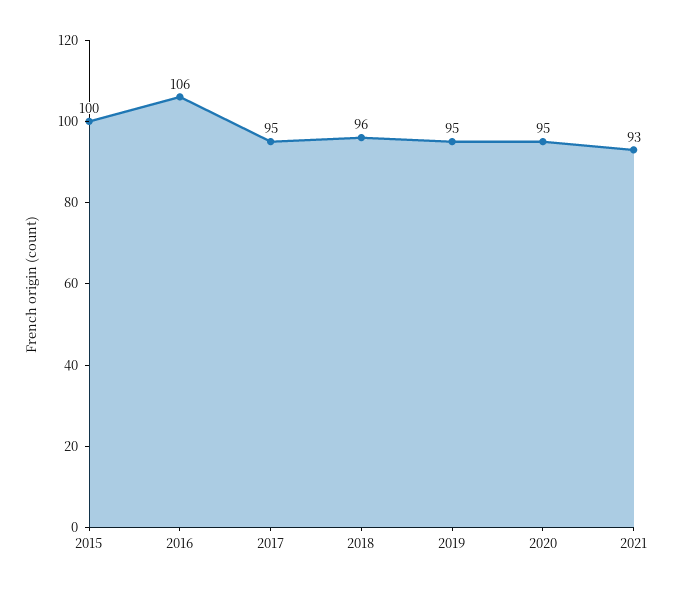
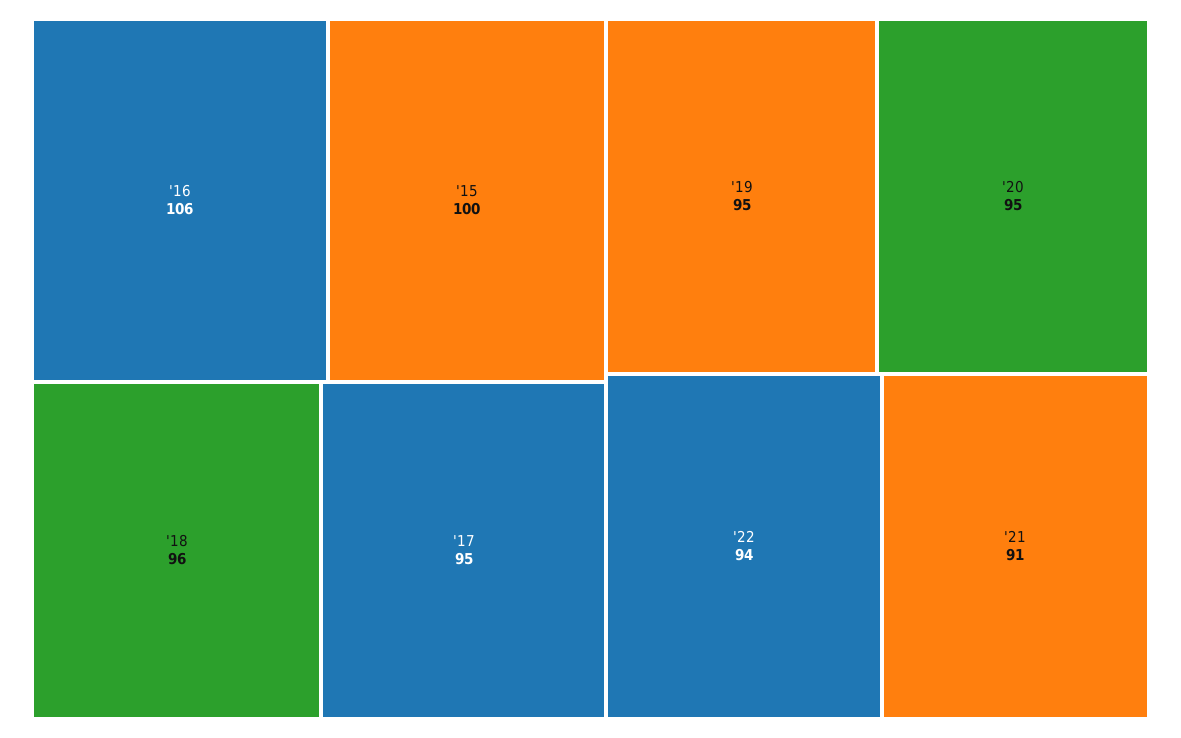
2021: 93 -> 91
'22: none -> 94

